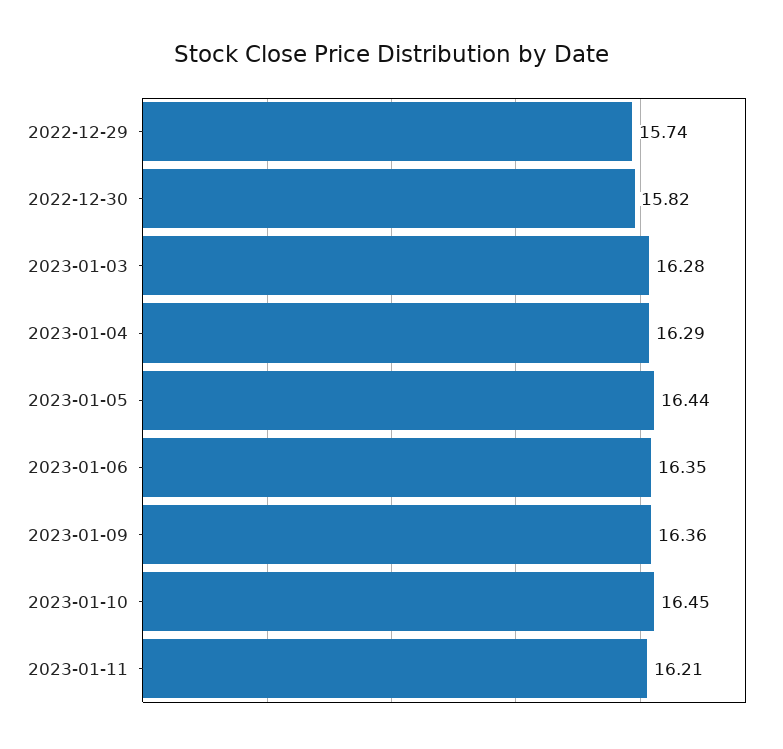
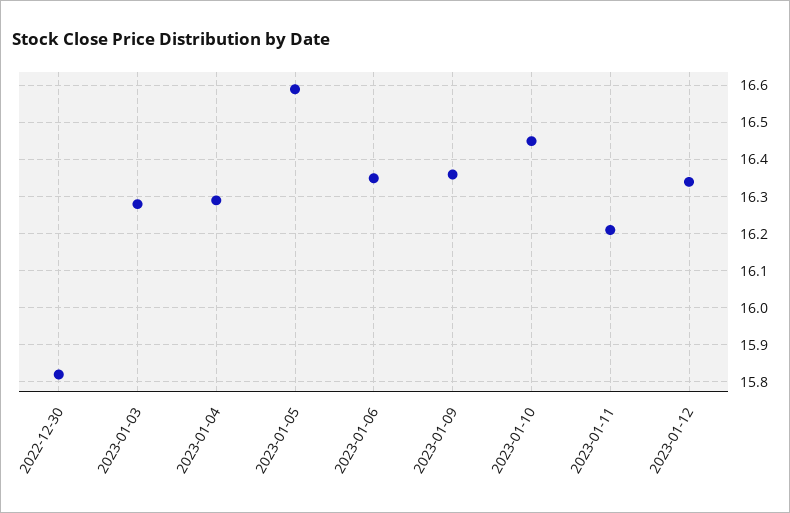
2022-12-29: 15.74 -> none
2023-01-05: 16.44 -> 16.6
2023-01-12: none -> 16.35

